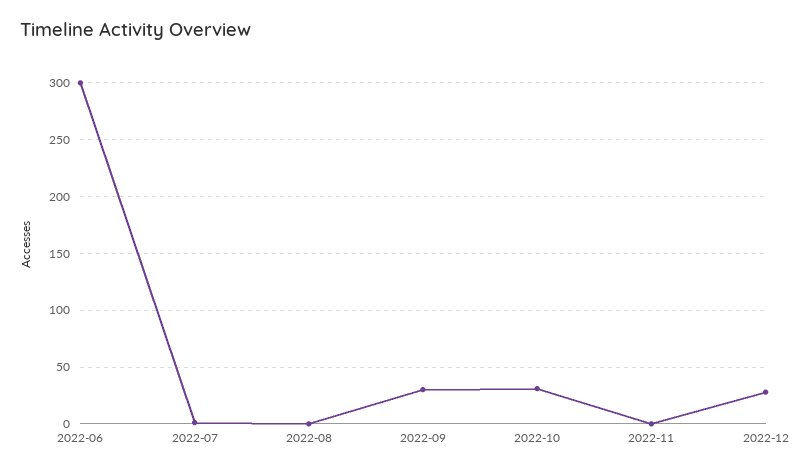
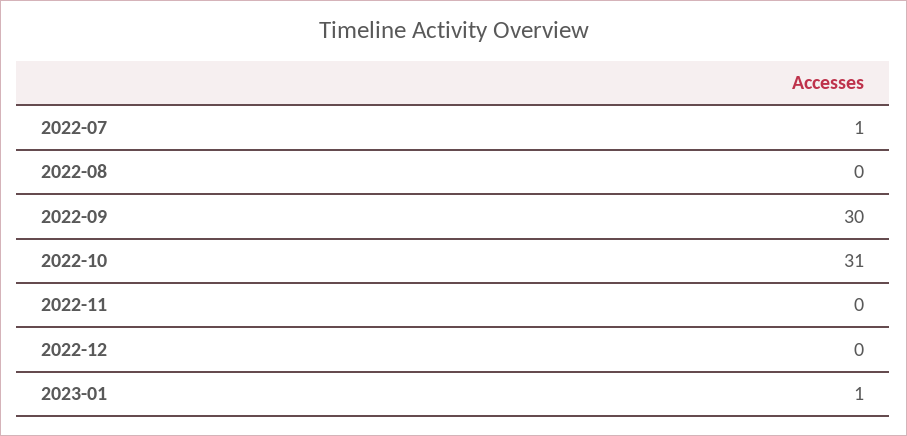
2022-06: 300 -> none
2022-12: 30 -> 0
2023-01: none -> 1

